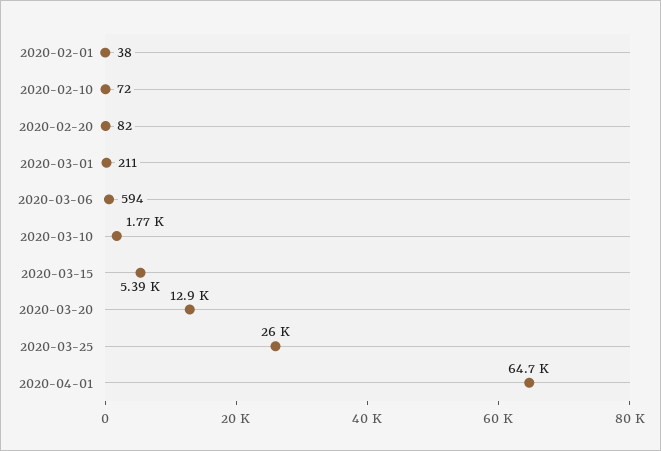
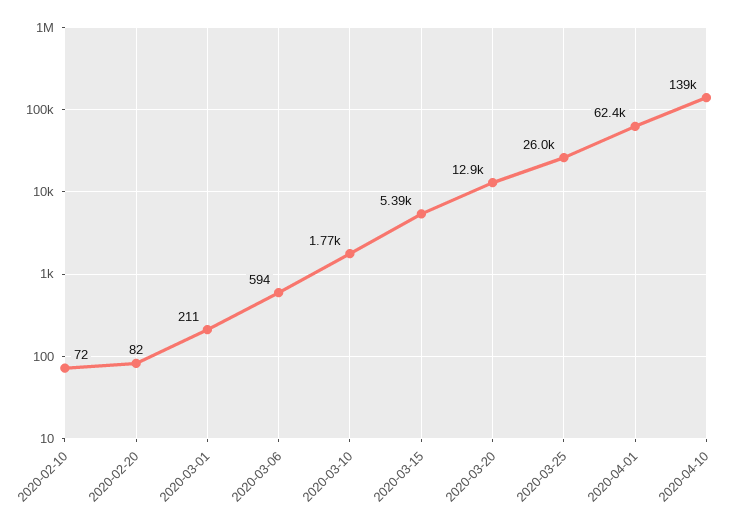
2020-02-01: 38 -> none
2020-04-01: 64700 -> 62400
2020-04-10: none -> 139000

